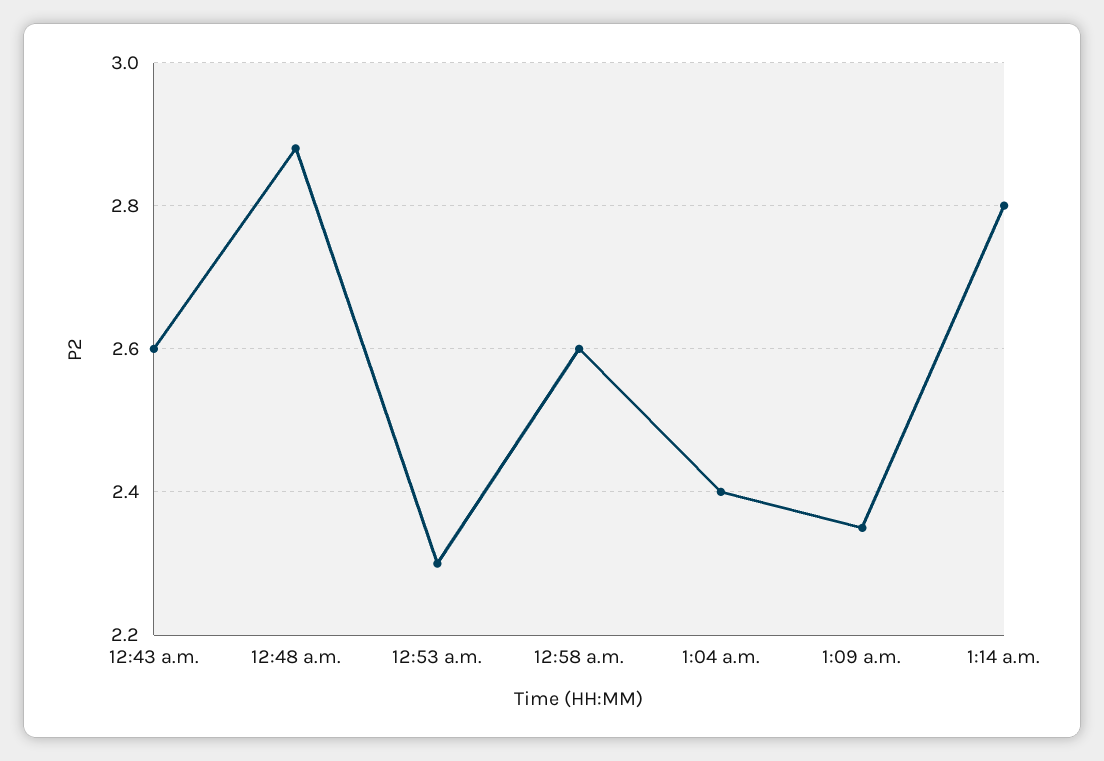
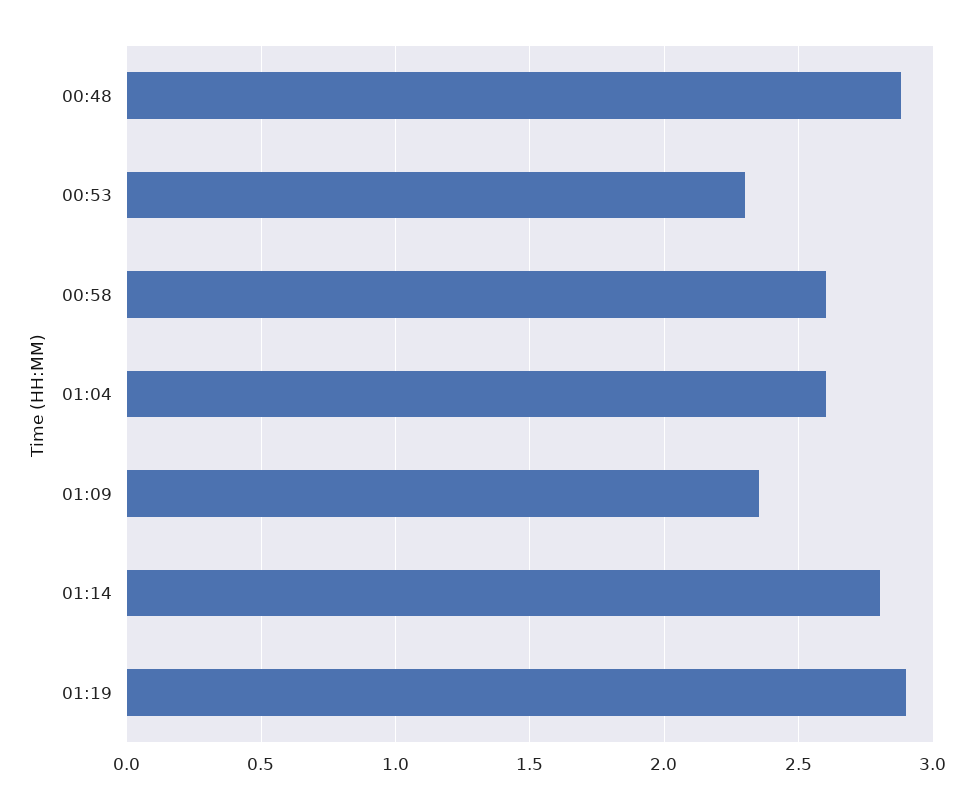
12:43 a.m.: 2.6 -> none
1:04 a.m.: 2.4 -> 2.6
01:19: none -> 2.9

